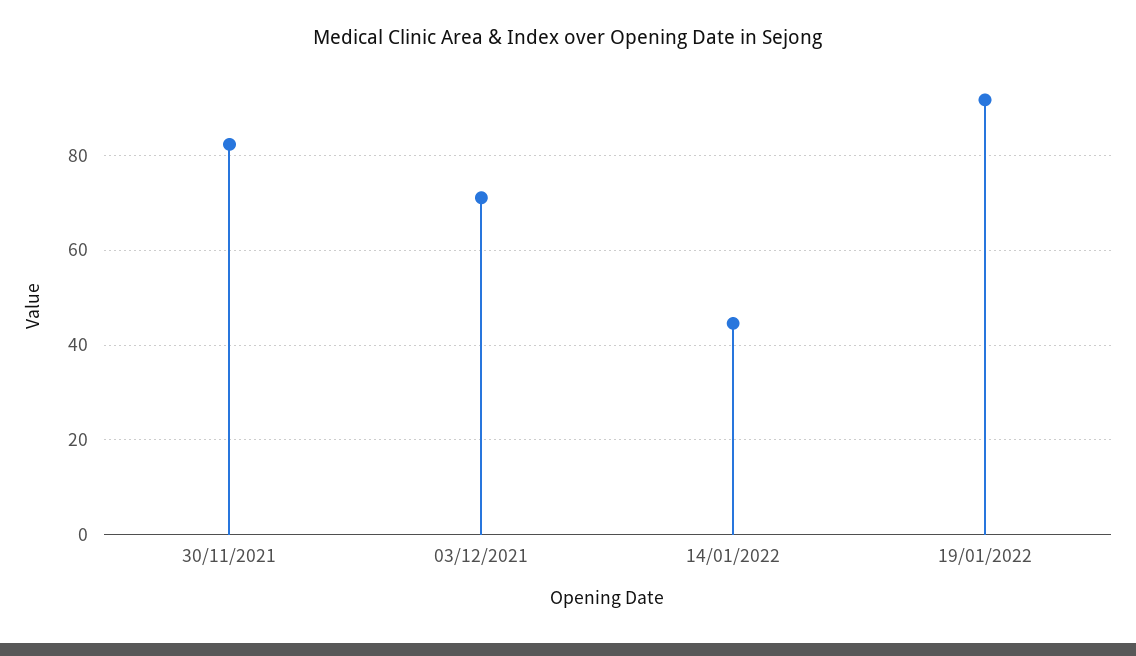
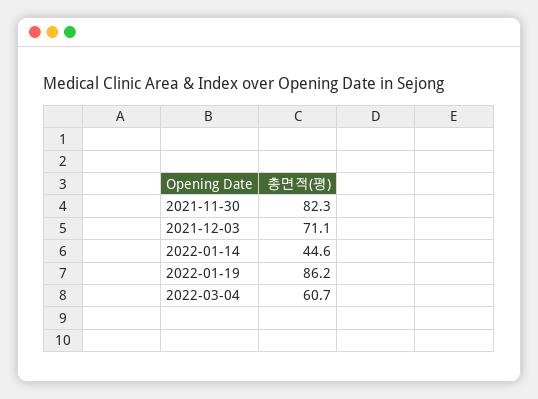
19/01/2022: 92 -> 86.2
2022-03-04: none -> 60.7

